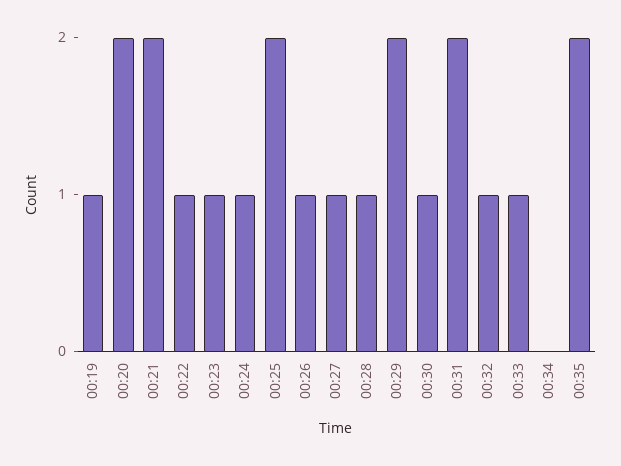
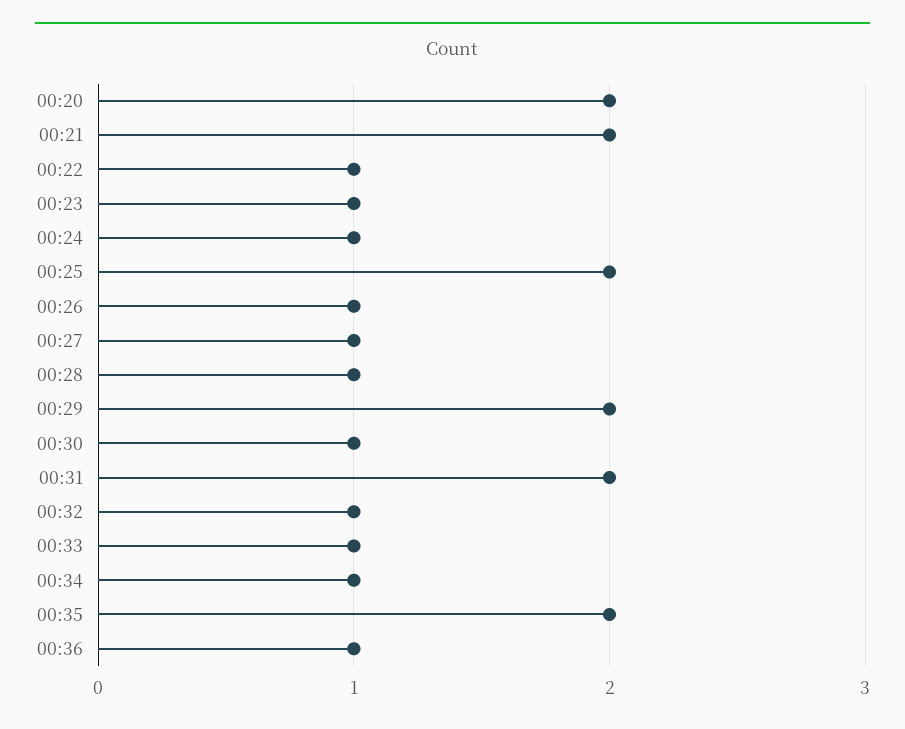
00:19: 1 -> none
00:34: 0 -> 1
00:36: none -> 1

